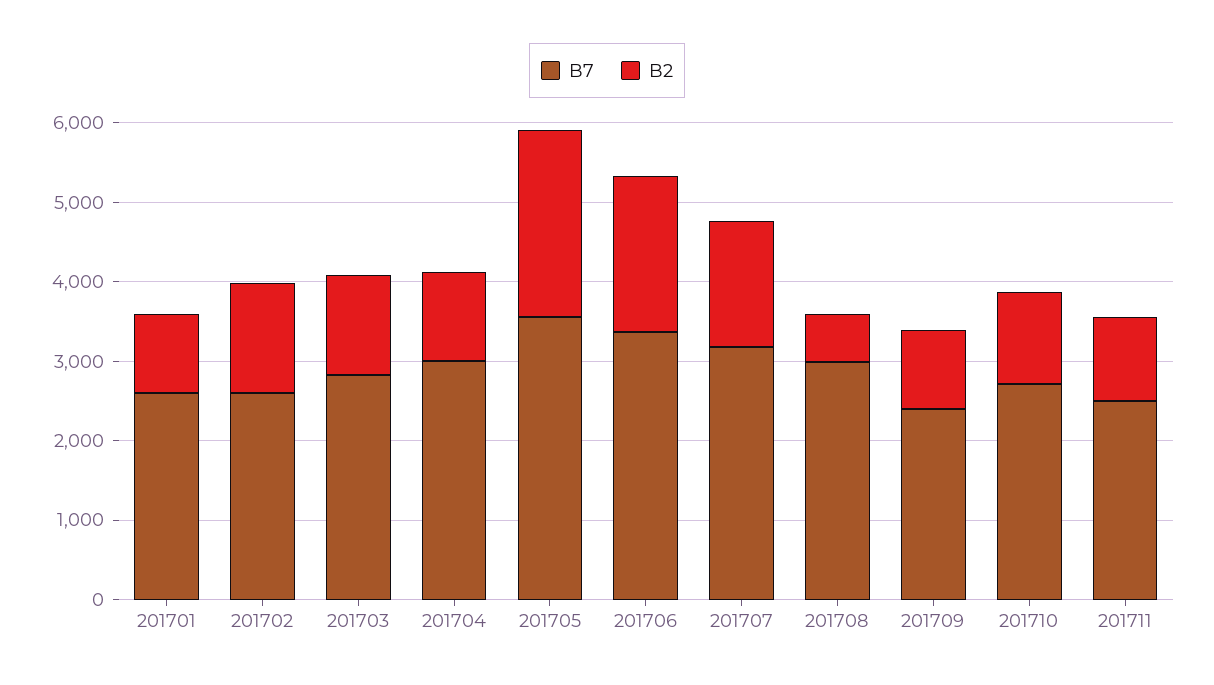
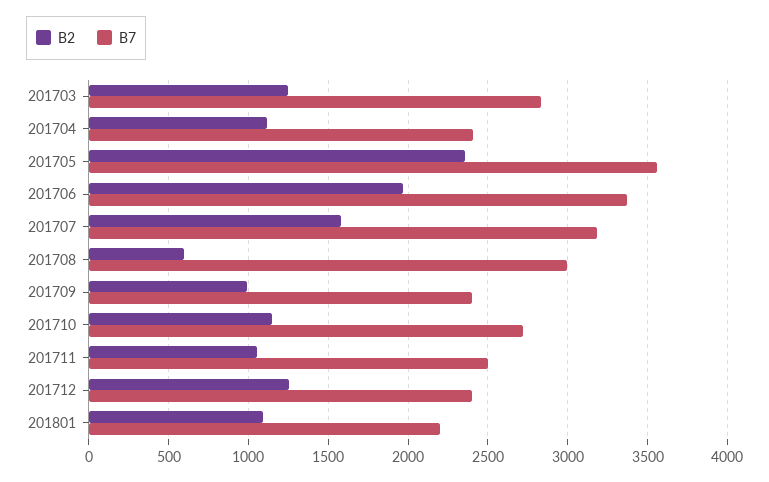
B7, 201701: 2600 -> none
B2, 201701: 1000 -> none
B7, 201702: 2600 -> none
B2, 201702: 1400 -> none
B7, 201704: 3000 -> 2400
B2, 201712: none -> 1250
B7, 201712: none -> 2400
B2, 201801: none -> 1100
B7, 201801: none -> 2200

